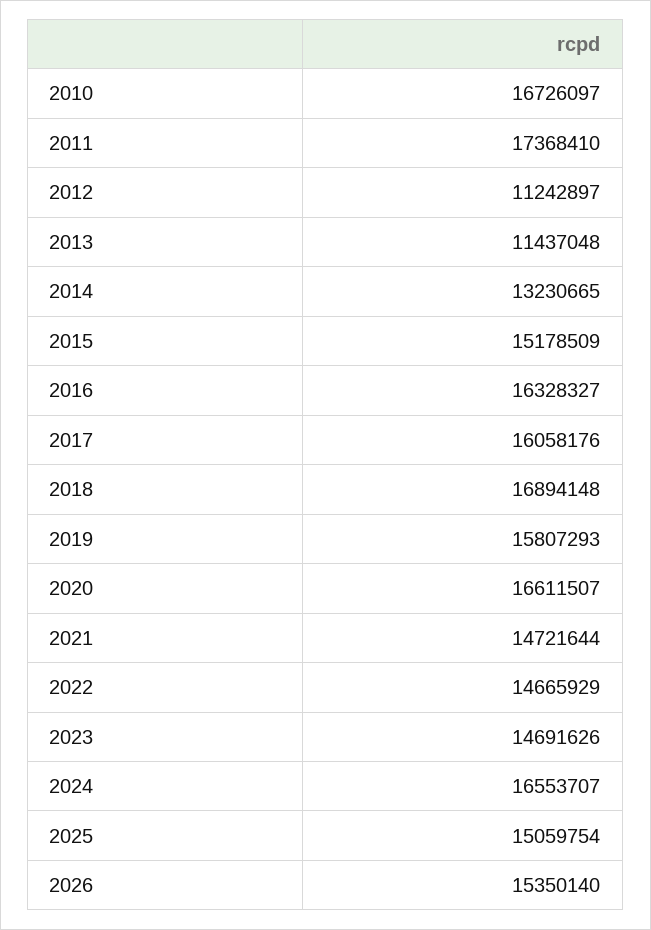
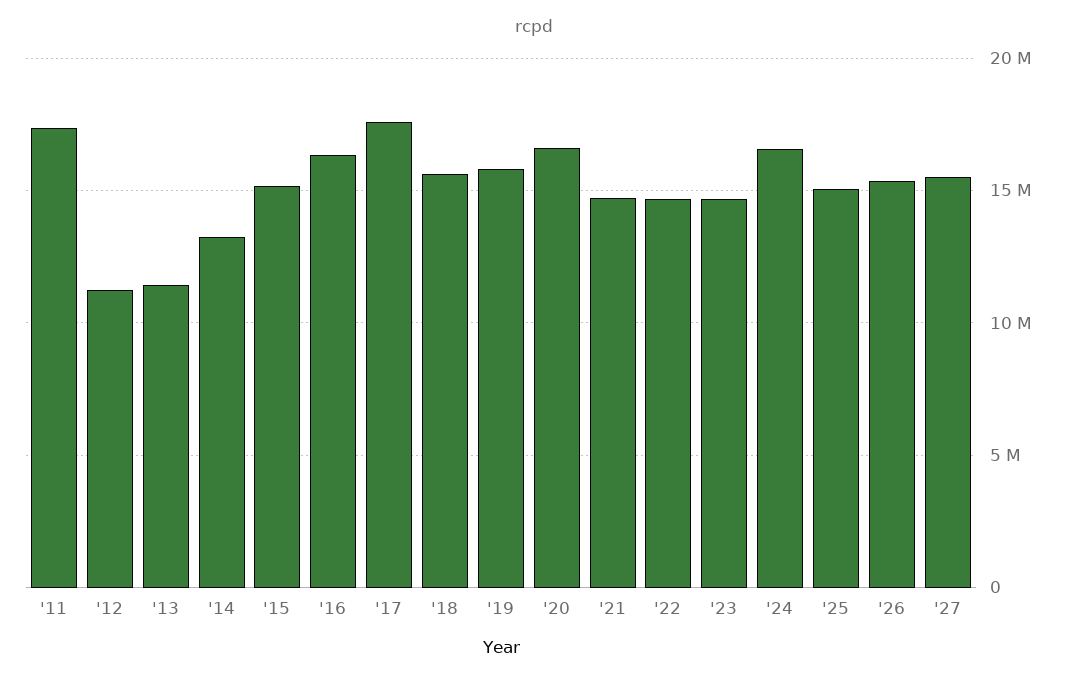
2010: 16726097 -> none
2017: 16058176 -> 17500000
2018: 16894148 -> 15500000
'27: none -> 15500000

